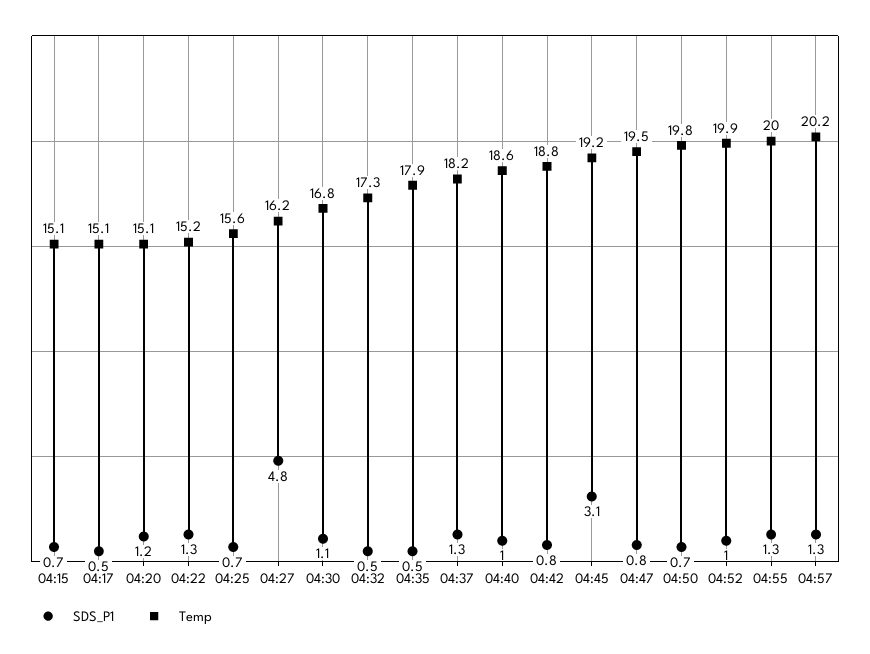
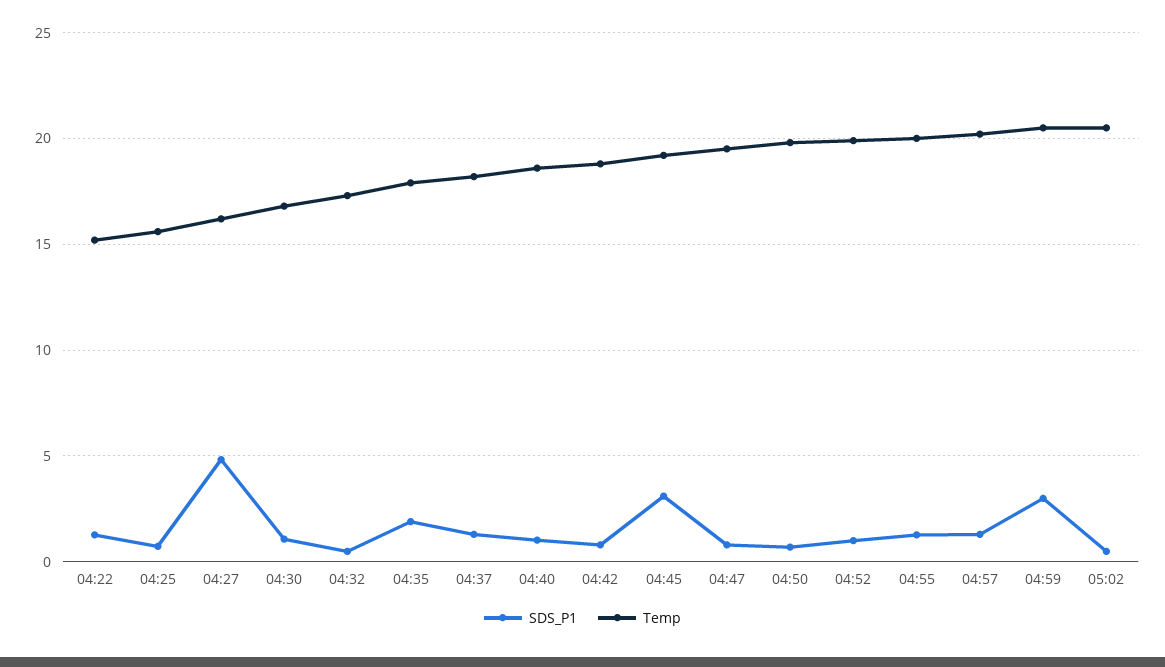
SDS_P1, 04:15: 0.7 -> none
Temp, 04:15: 15.1 -> none
SDS_P1, 04:17: 0.5 -> none
Temp, 04:17: 15.1 -> none
SDS_P1, 04:20: 1.2 -> none
Temp, 04:20: 15.1 -> none
SDS_P1, 04:35: 0.5 -> 2
SDS_P1, 04:59: none -> 3
Temp, 04:59: none -> 20.5
SDS_P1, 05:02: none -> 0.5
Temp, 05:02: none -> 20.5

